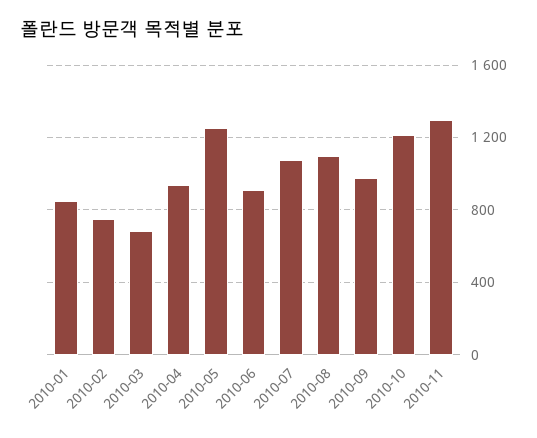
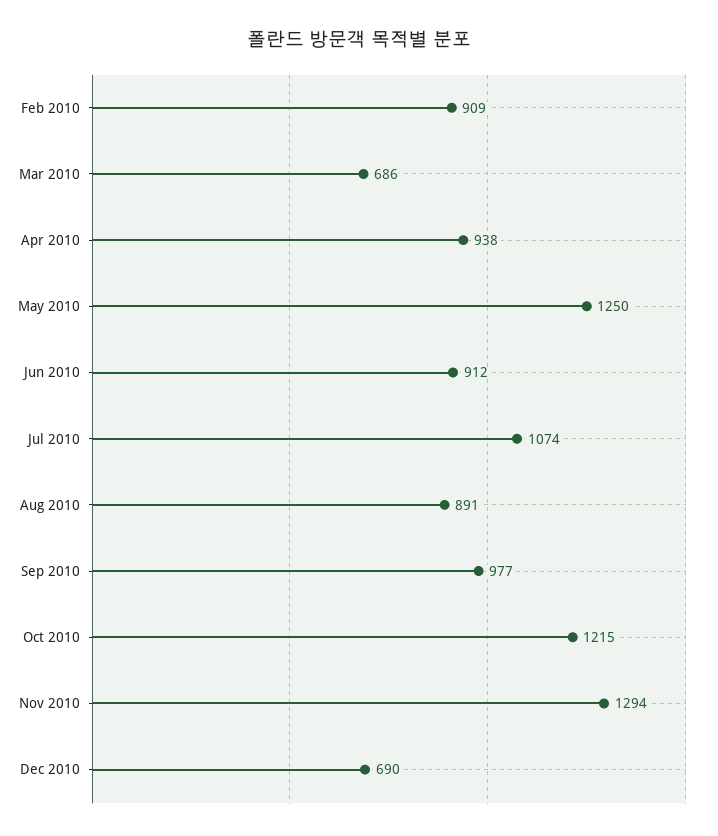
2010-01: 850 -> none
2010-02: 750 -> 909
2010-08: 1100 -> 891
Dec 2010: none -> 690

